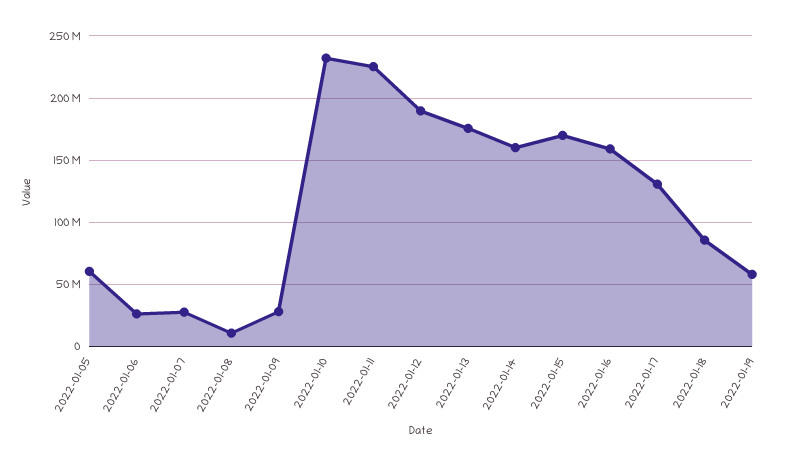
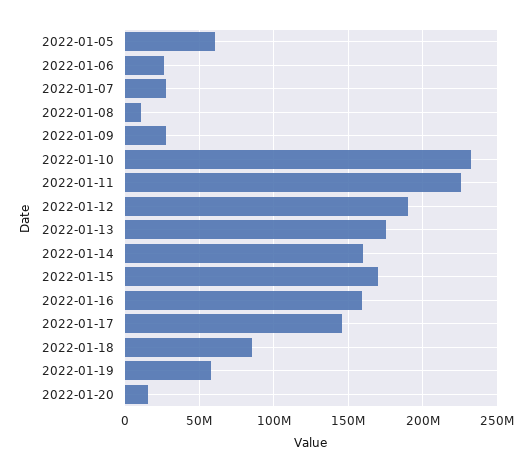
2022-01-17: 130000000 -> 145000000
2022-01-20: none -> 15000000

